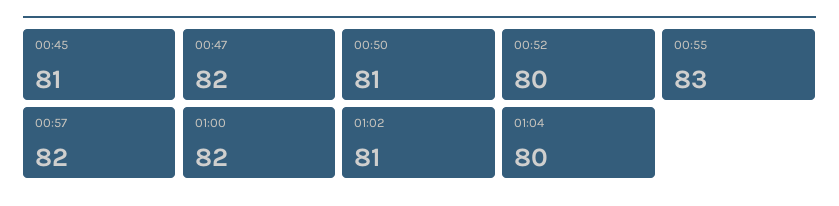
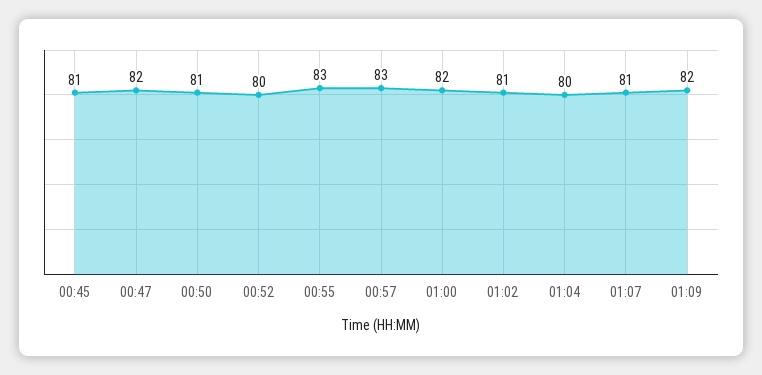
00:57: 82 -> 83
01:07: none -> 81
01:09: none -> 82

